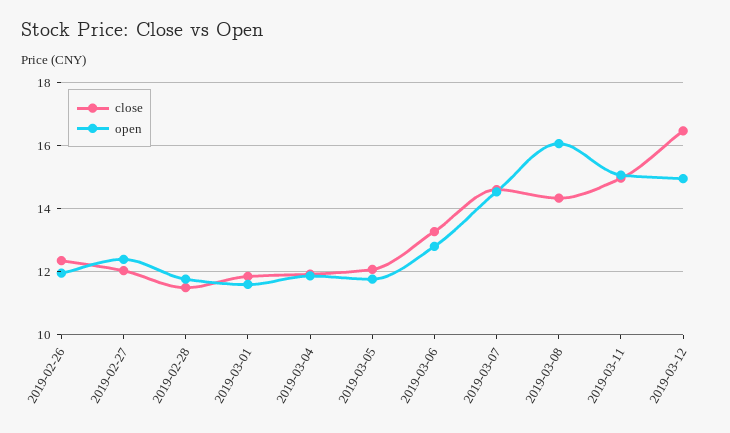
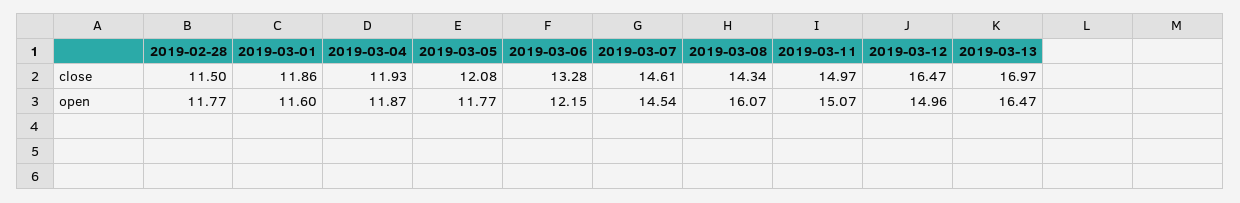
close, 2019-02-26: 12.4 -> none
open, 2019-02-26: 12 -> none
close, 2019-02-27: 12 -> none
open, 2019-02-27: 12.4 -> none
open, 2019-03-06: 12.8 -> 12.15
close, 2019-03-13: none -> 16.97
open, 2019-03-13: none -> 16.47

